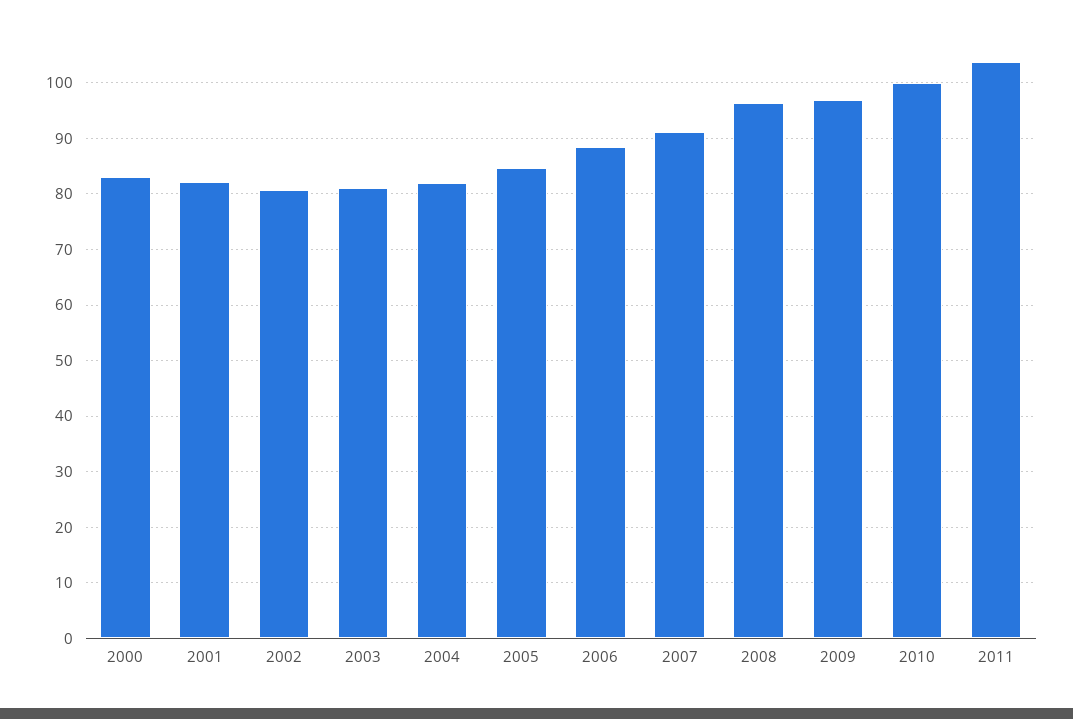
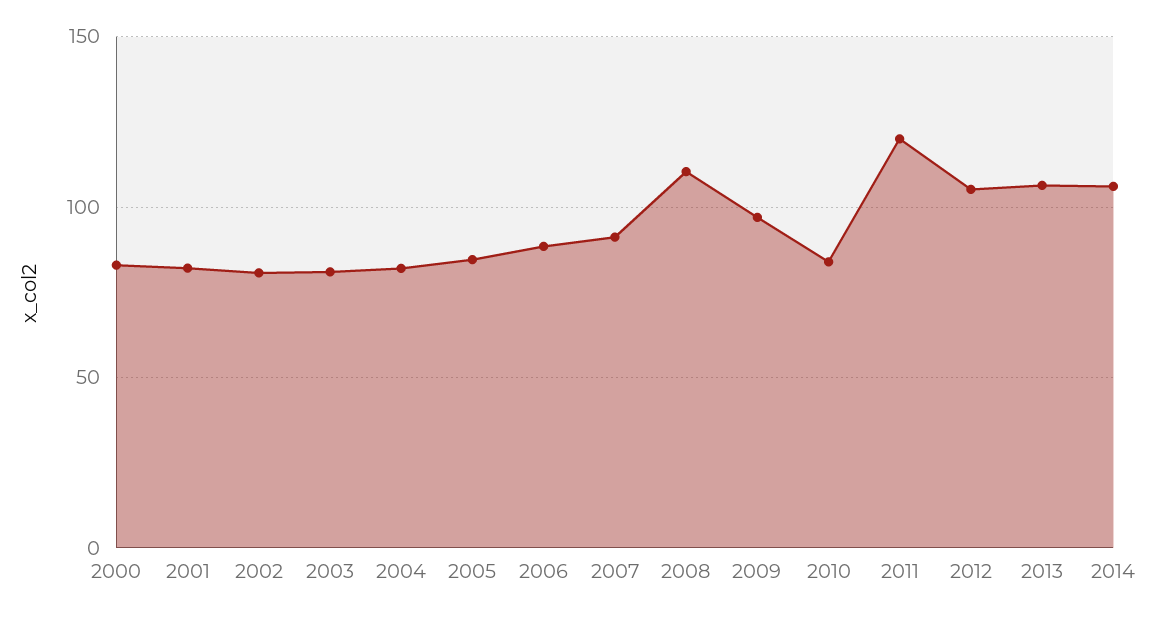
2008: 96 -> 110
2010: 100 -> 85
2011: 104 -> 120
2012: none -> 105
2013: none -> 105
2014: none -> 105

